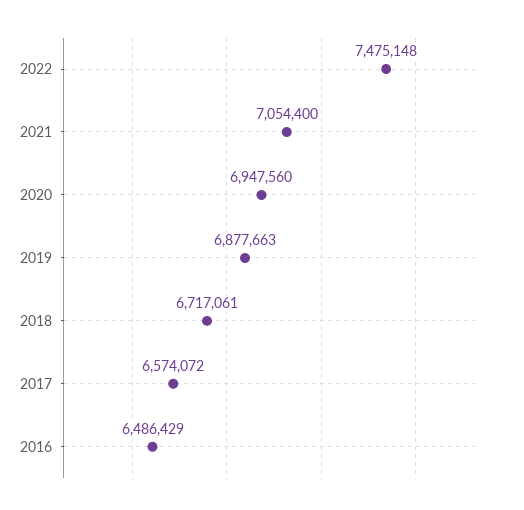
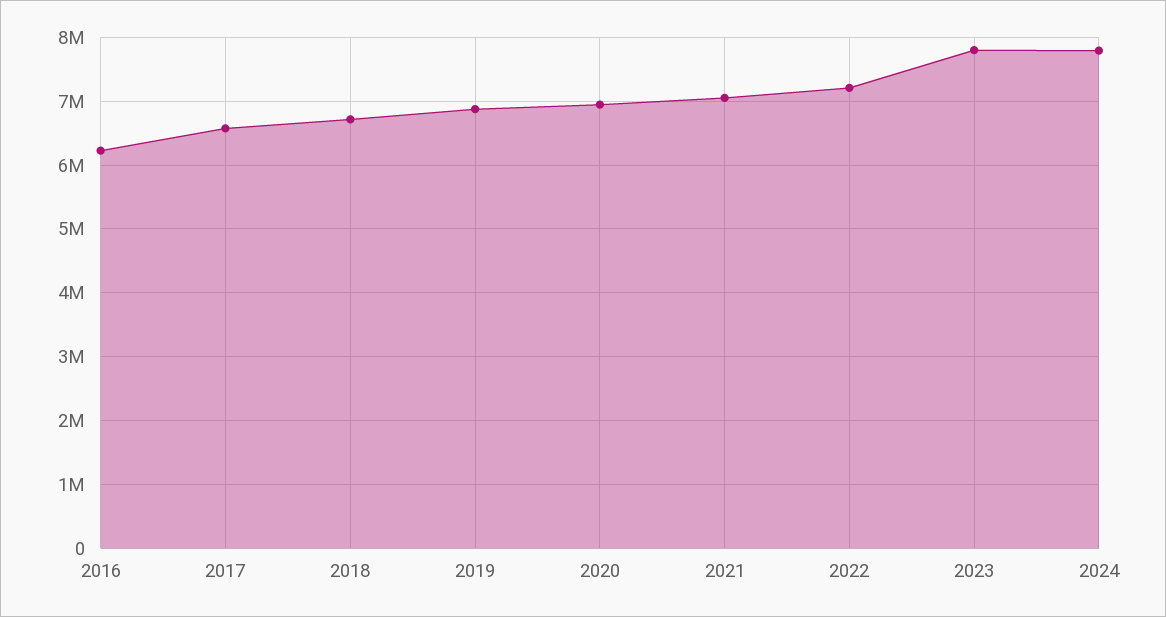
2022: 7475148 -> 7200000
2016: 6486429 -> 6200000
2023: none -> 7800000
2024: none -> 7800000

